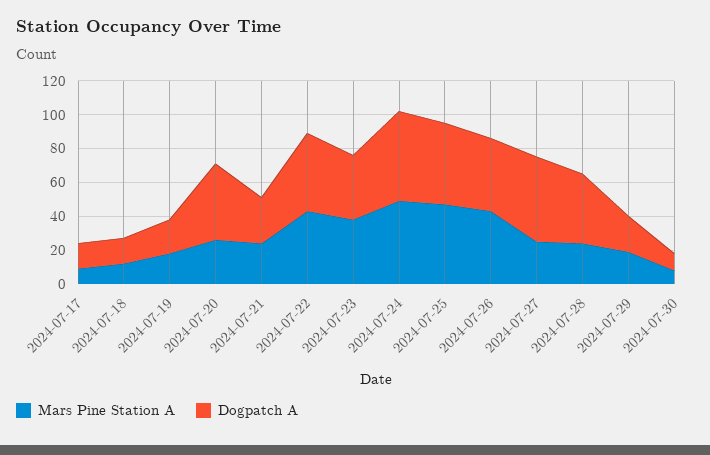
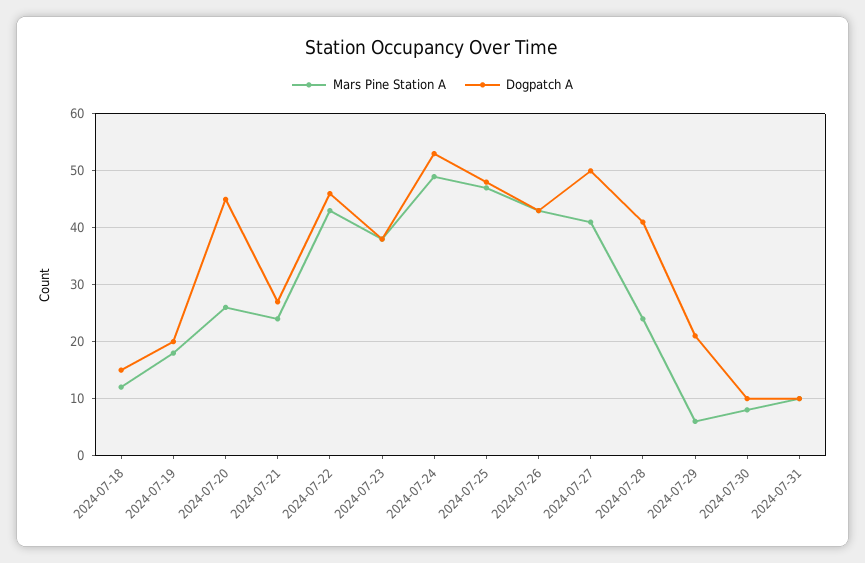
Mars Pine Station A, 2024-07-17: 10 -> none
Dogpatch A, 2024-07-17: 15 -> none
Mars Pine Station A, 2024-07-27: 25 -> 40
Mars Pine Station A, 2024-07-29: 20 -> 5
Mars Pine Station A, 2024-07-31: none -> 10
Dogpatch A, 2024-07-31: none -> 10

